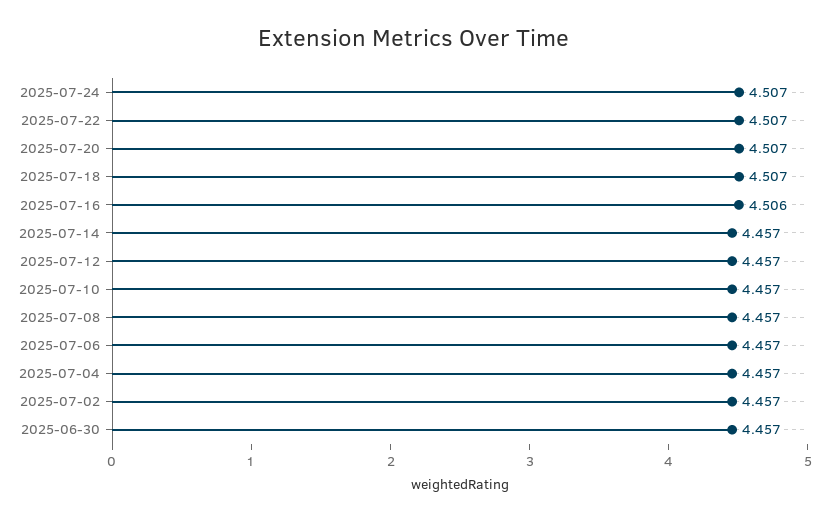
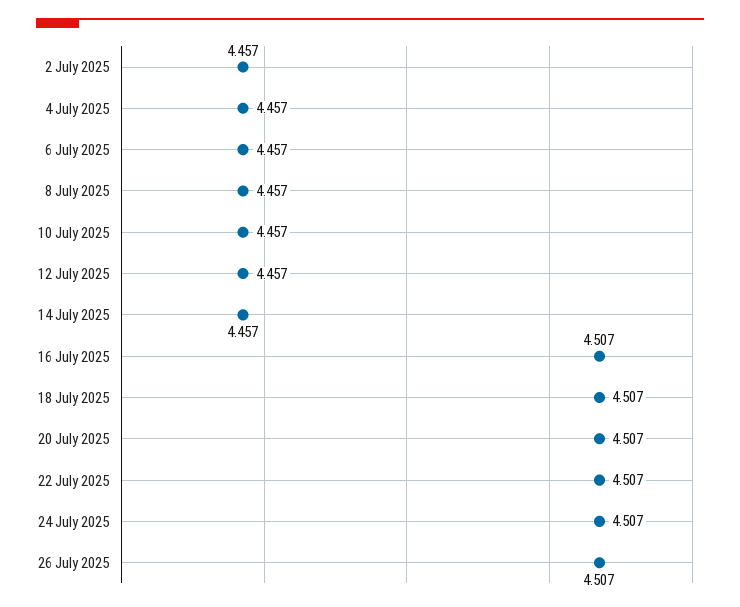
2025-07-16: 4.506 -> 4.507
2025-06-30: 4.457 -> none
26 July 2025: none -> 4.507

